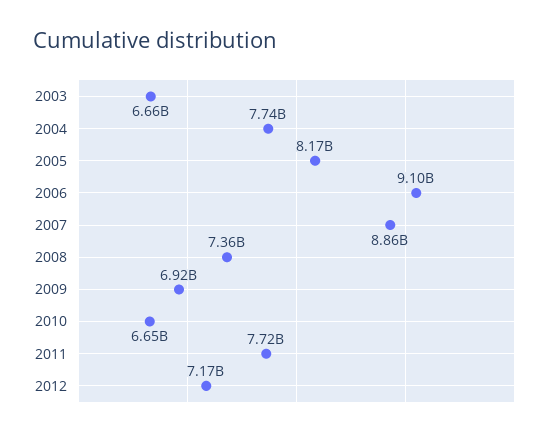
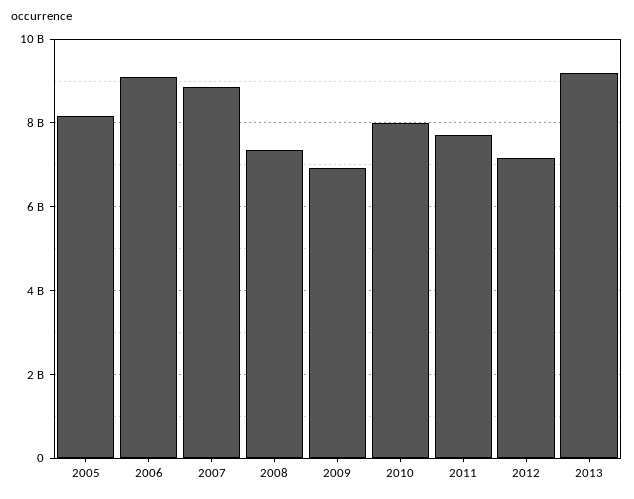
2003: 6660000000 -> none
2004: 7740000000 -> none
2010: 6650000000 -> 8000000000
2013: none -> 9200000000

